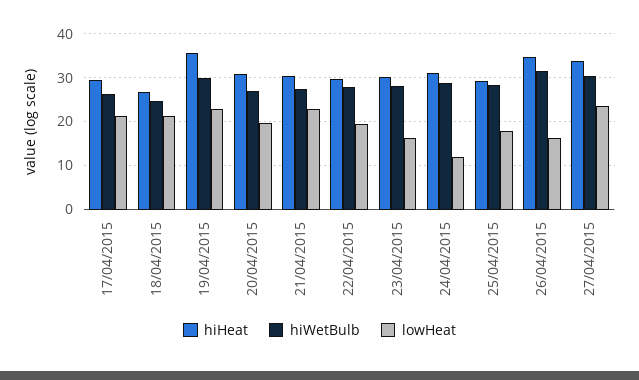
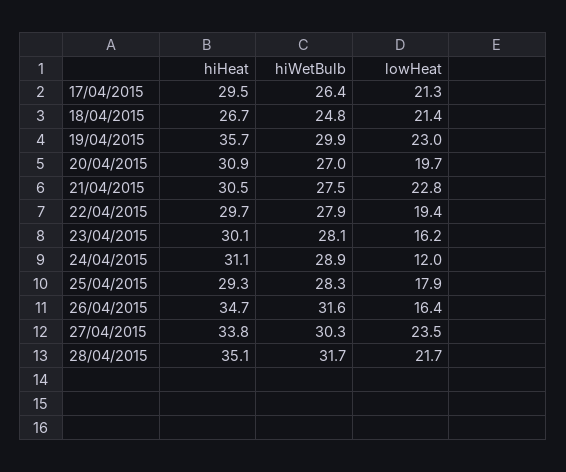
hiHeat, 28/04/2015: none -> 35.1
hiWetBulb, 28/04/2015: none -> 31.7
lowHeat, 28/04/2015: none -> 21.7

